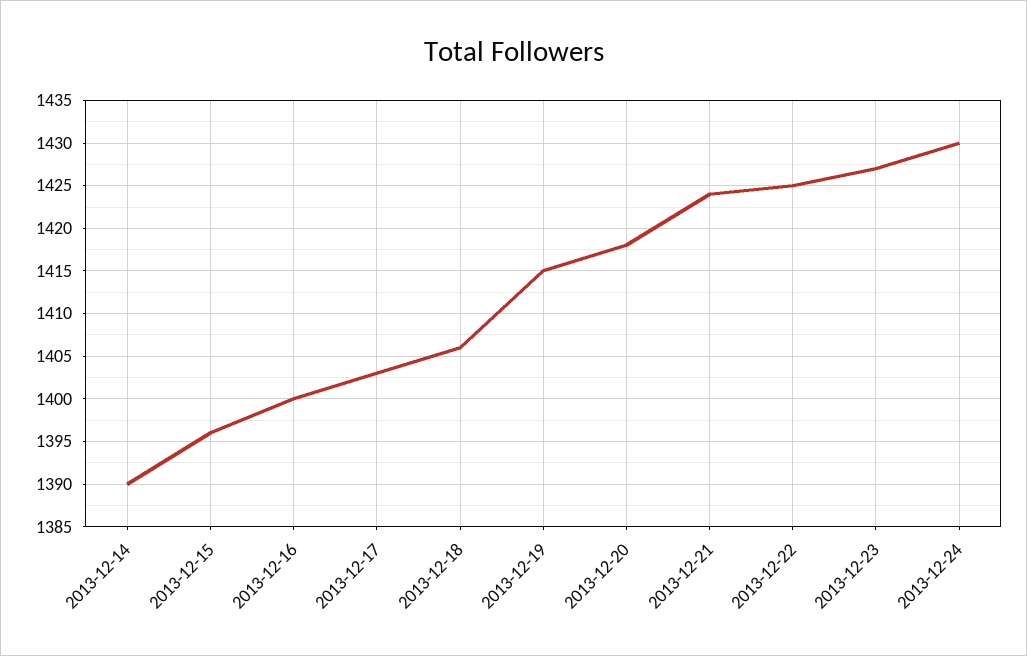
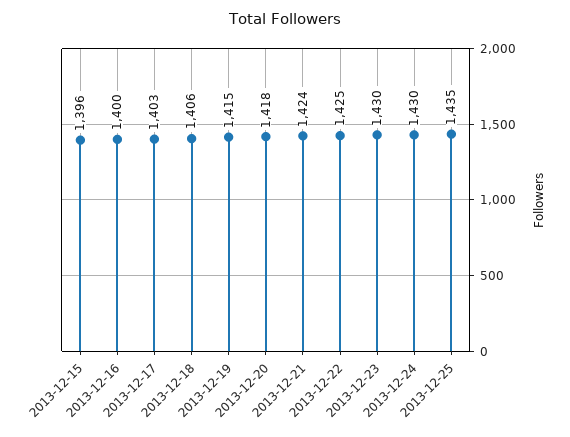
2013-12-14: 1390 -> none
2013-12-23: 1427 -> 1430
2013-12-25: none -> 1435

